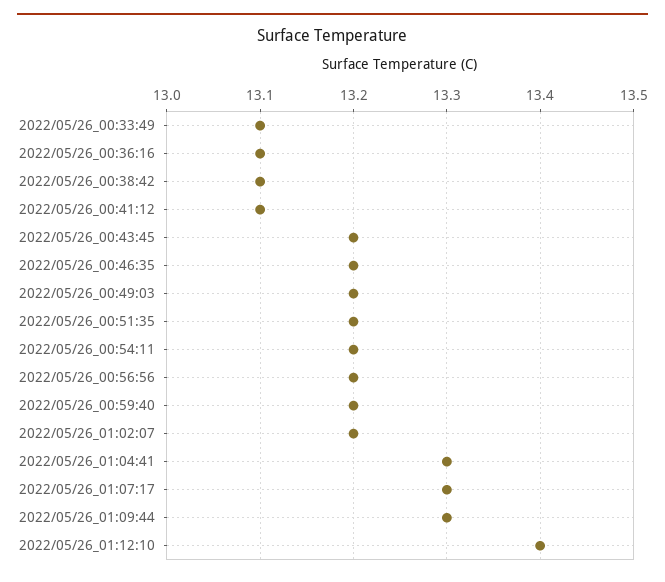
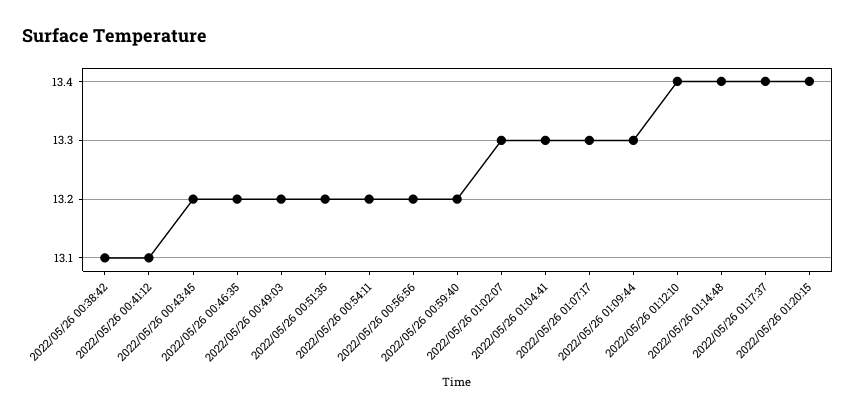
2022/05/26_00:33:49: 13.1 -> none
2022/05/26_00:36:16: 13.1 -> none
2022/05/26_01:02:07: 13.2 -> 13.3
2022/05/26 01:14:48: none -> 13.4
2022/05/26 01:17:37: none -> 13.4
2022/05/26 01:20:15: none -> 13.4

